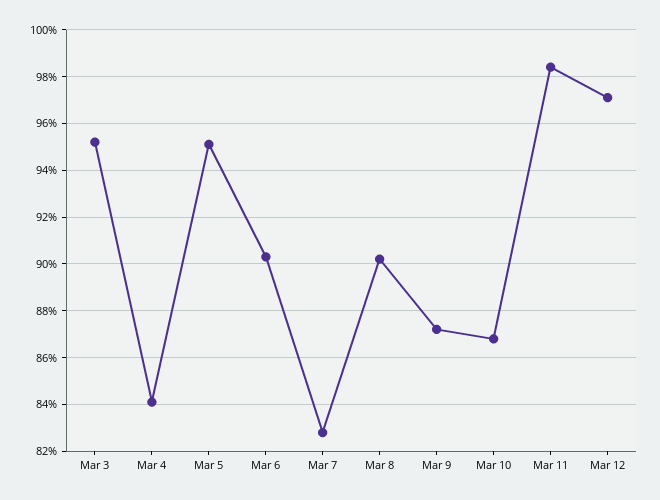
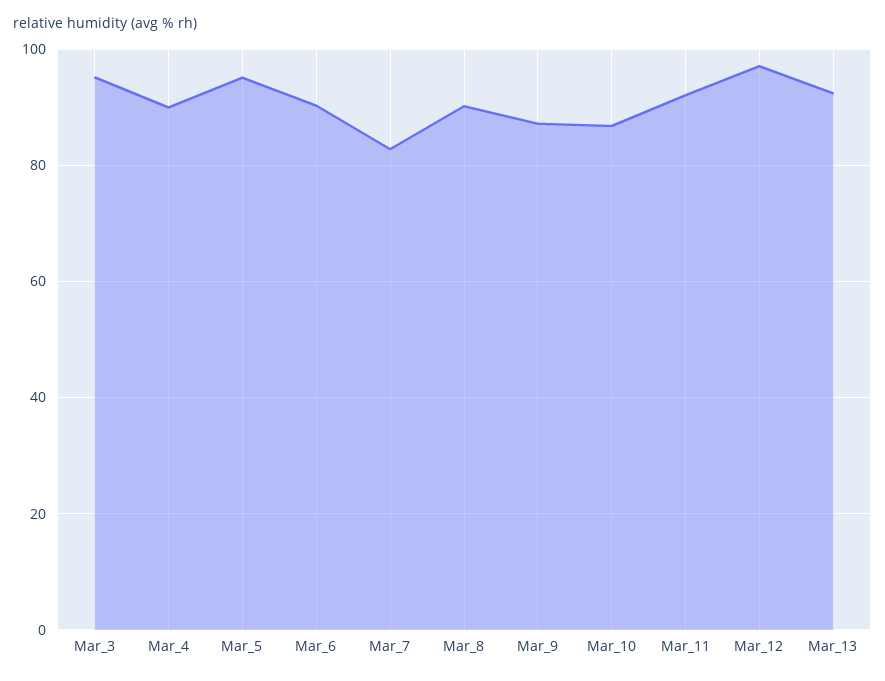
Mar 4: 84 -> 90
Mar 11: 98.5 -> 92
Mar_13: none -> 92

